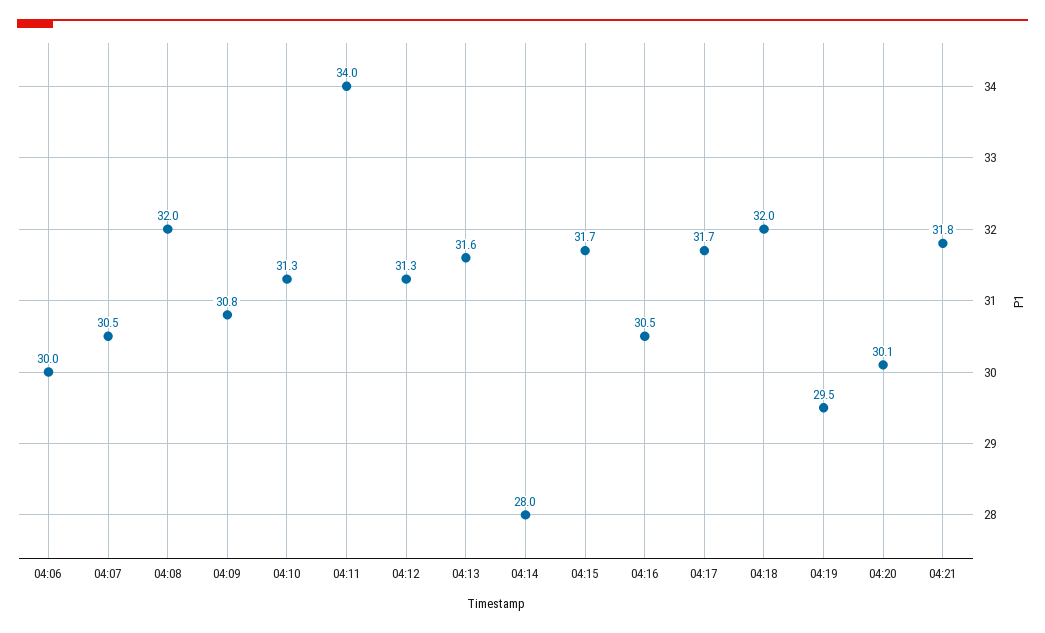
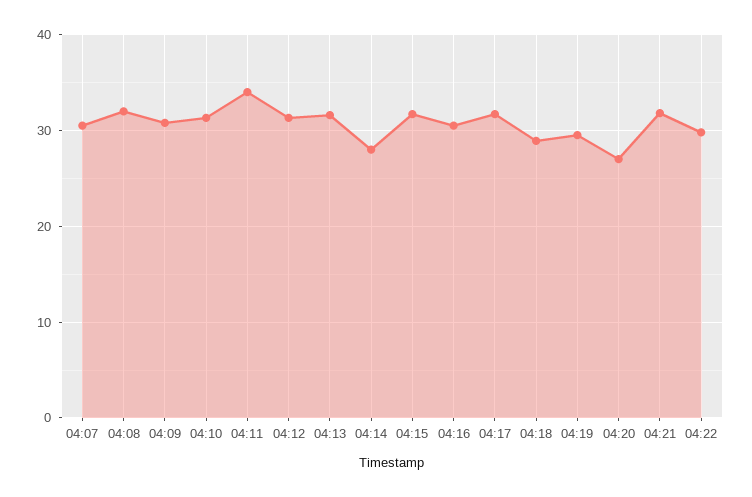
04:06: 30 -> none
04:18: 32 -> 29
04:20: 30.1 -> 27
04:22: none -> 30

